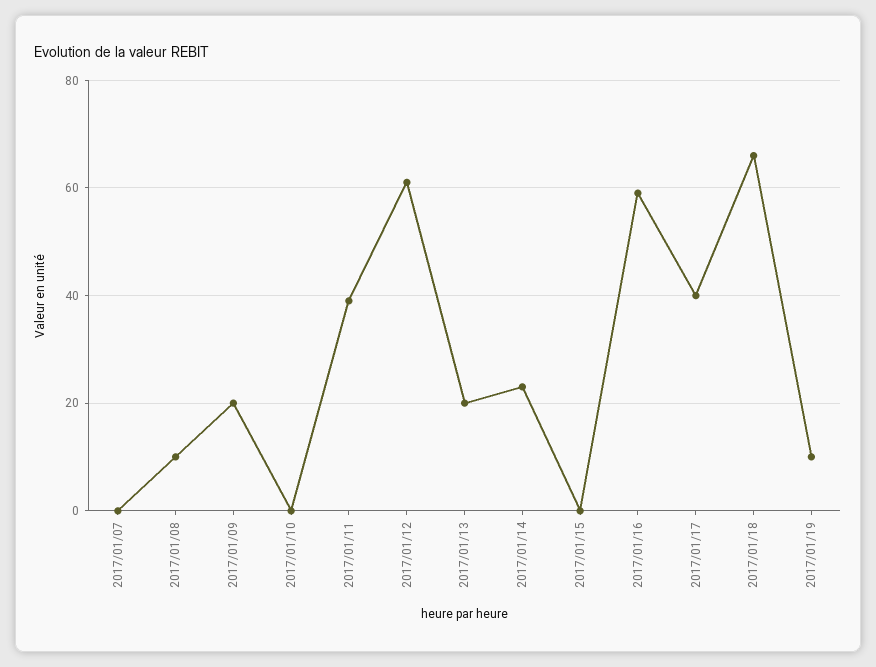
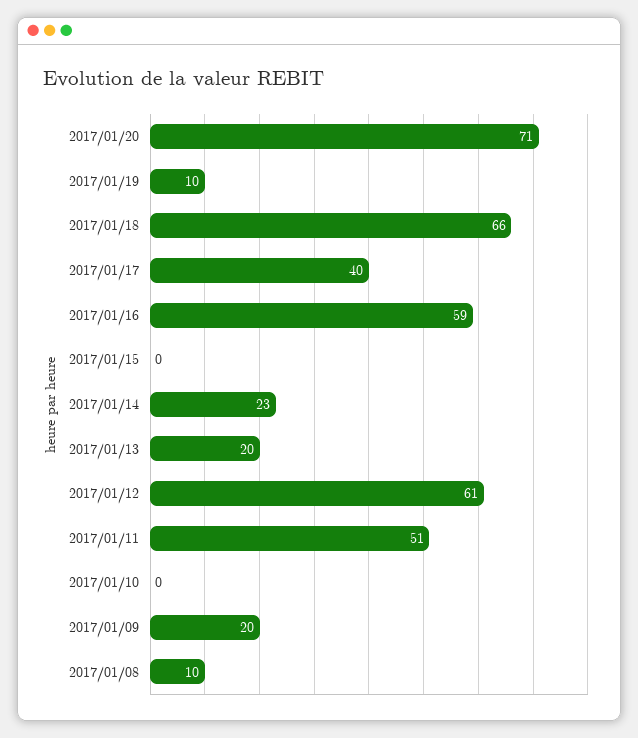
2017/01/07: 0 -> none
2017/01/11: 40 -> 51
2017/01/20: none -> 71

